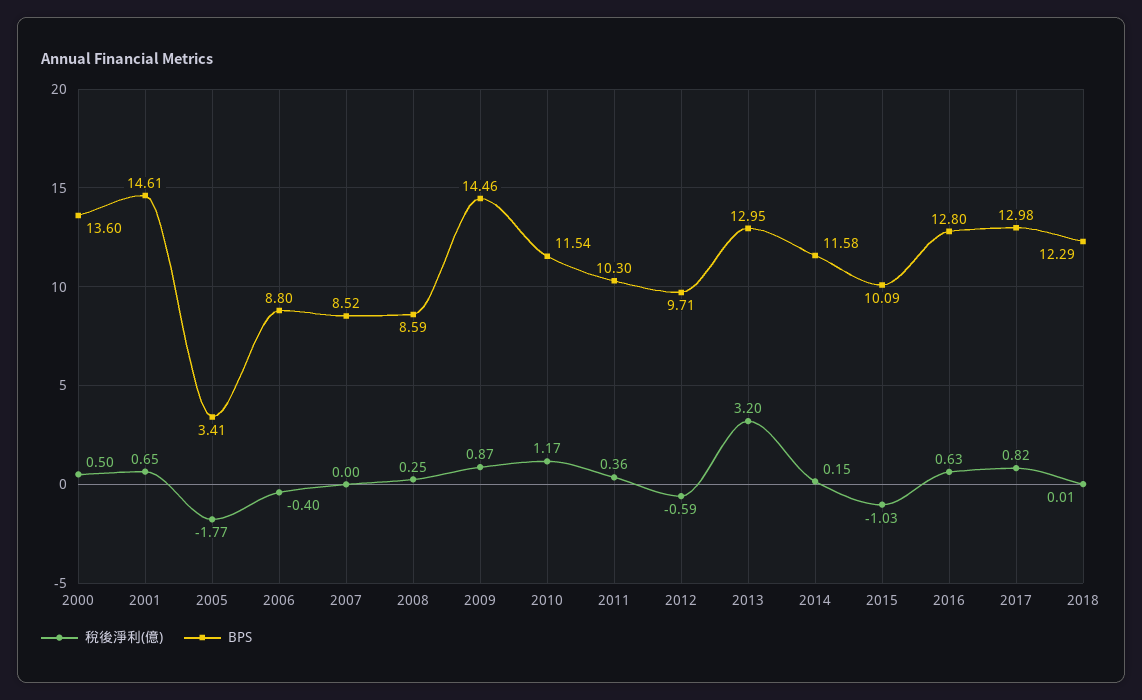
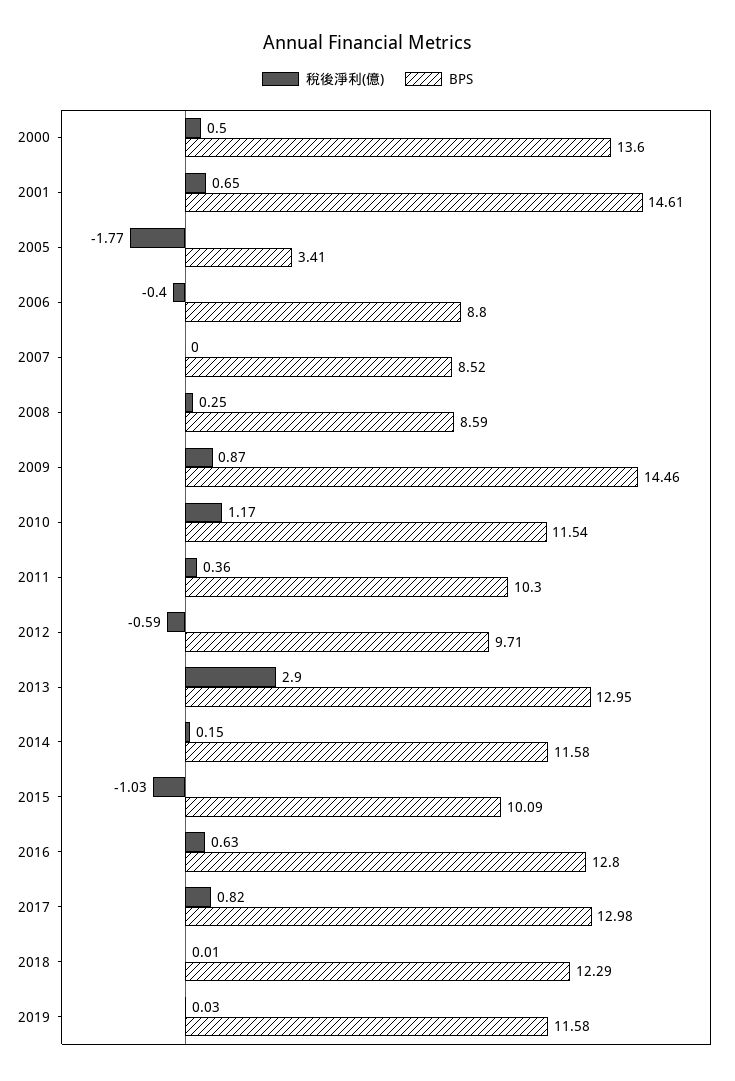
稅後淨利(億), 2013: 3.2 -> 2.9
稅後淨利(億), 2019: none -> 0.03
BPS, 2019: none -> 11.58

